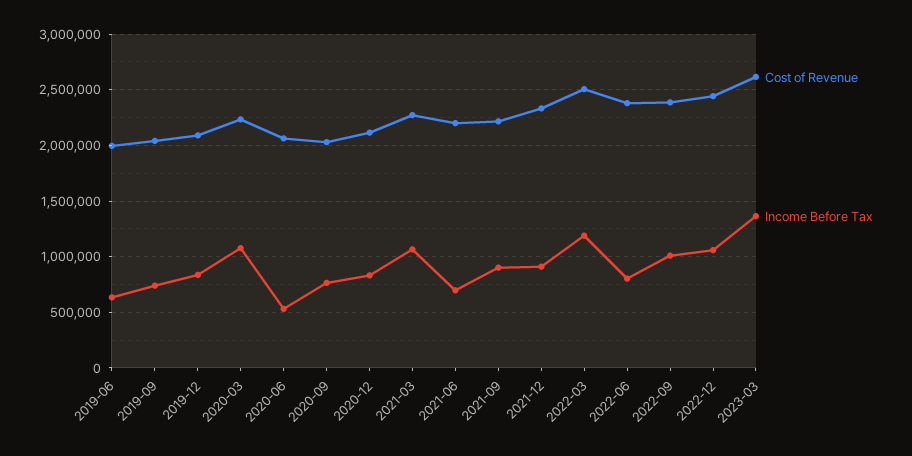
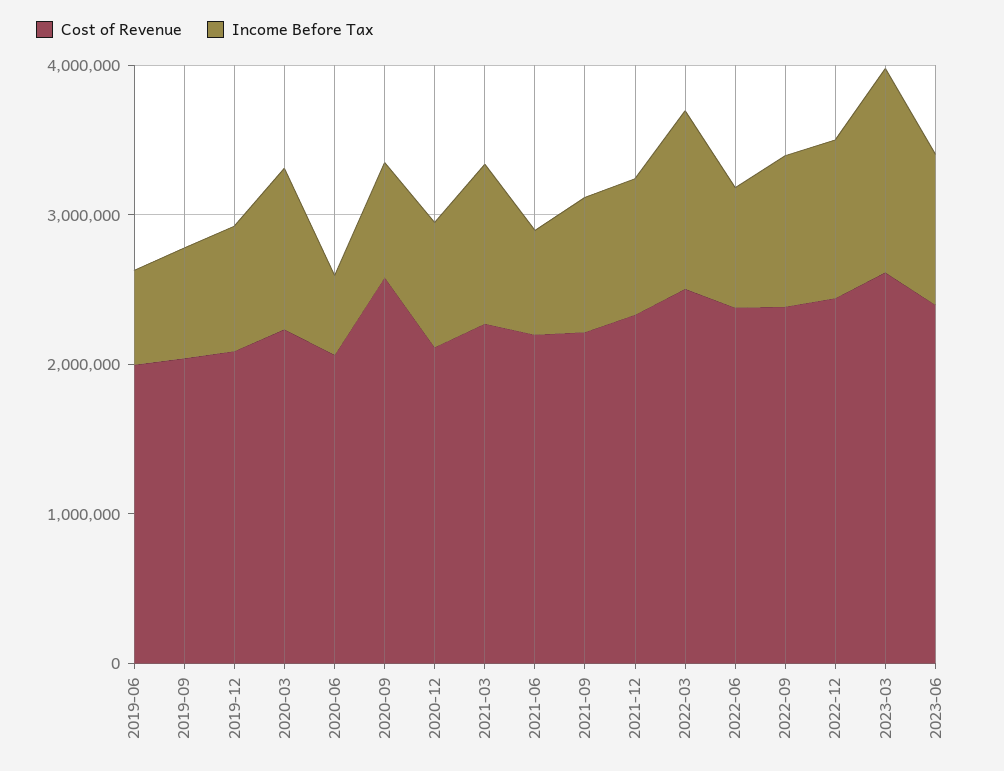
Cost of Revenue, 2020-09: 2000000 -> 2600000
Cost of Revenue, 2023-06: none -> 2400000
Income Before Tax, 2023-06: none -> 1000000

